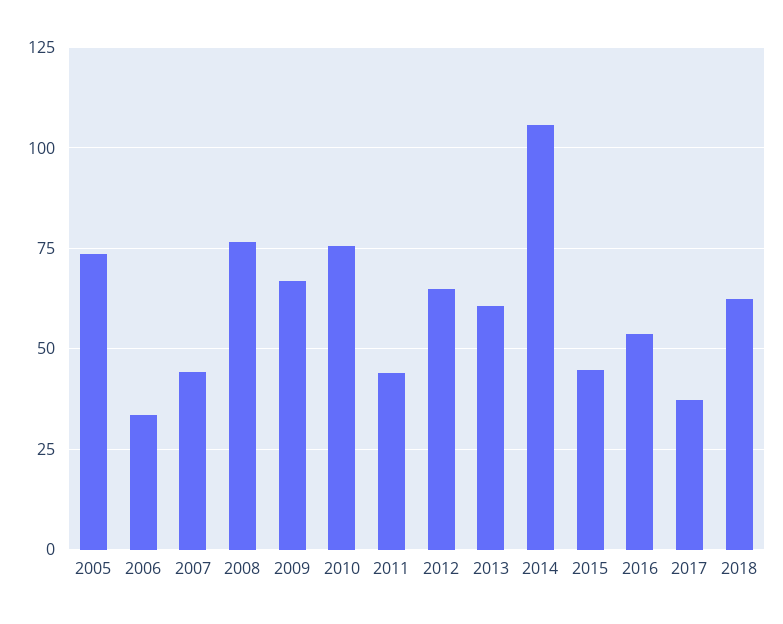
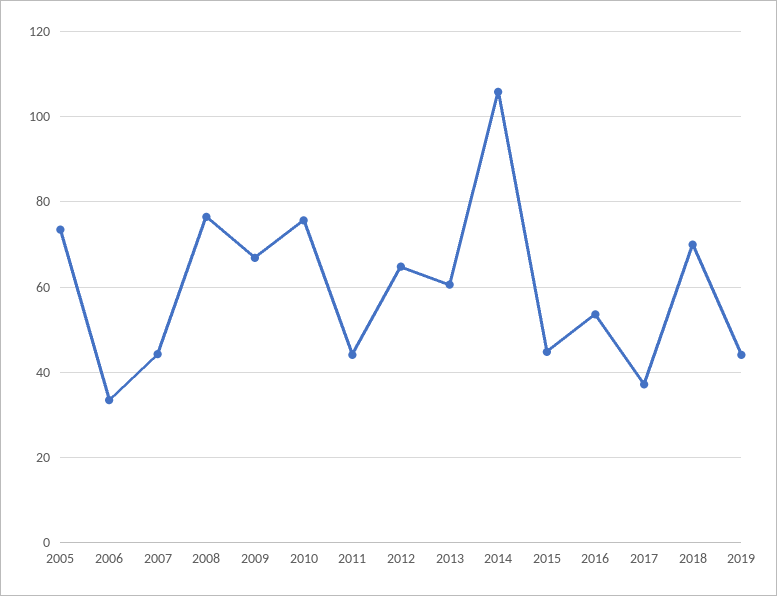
2018: 62.5 -> 70
2019: none -> 44

